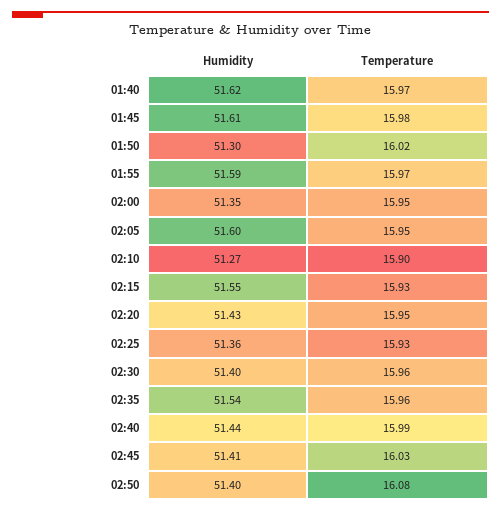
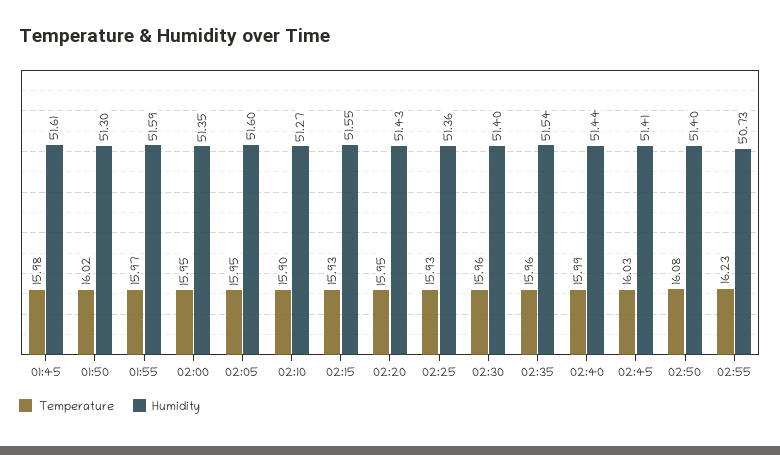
Humidity, 01:40: 51.62 -> none
Temperature, 01:40: 15.97 -> none
Temperature, 02:55: none -> 16.23
Humidity, 02:55: none -> 50.73

